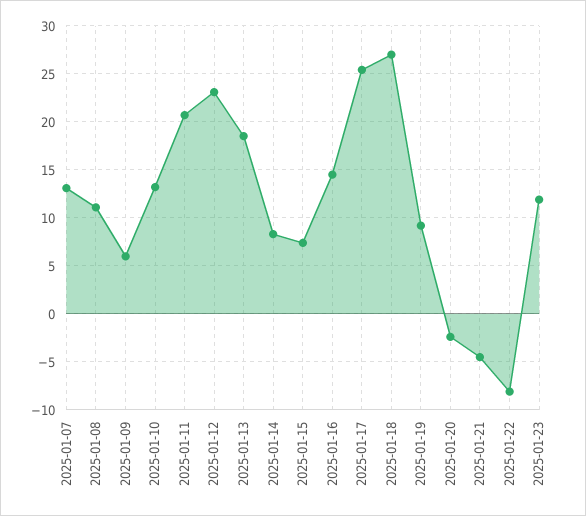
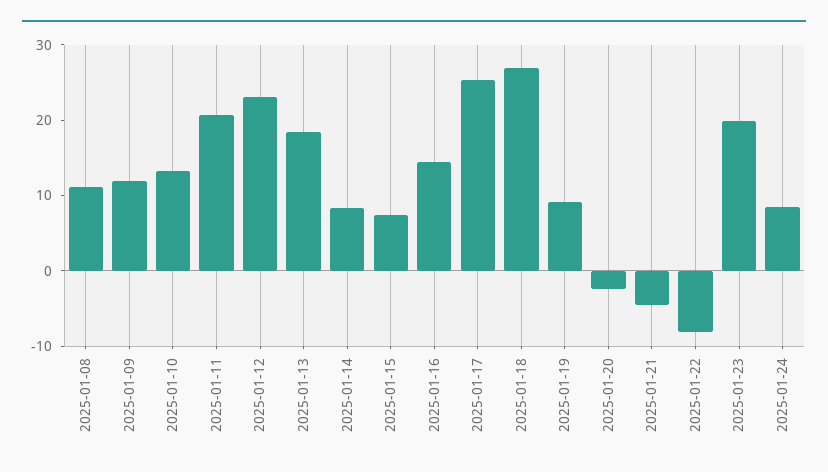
2025-01-07: 13 -> none
2025-01-09: 6 -> 12
2025-01-23: 12 -> 20
2025-01-24: none -> 8

